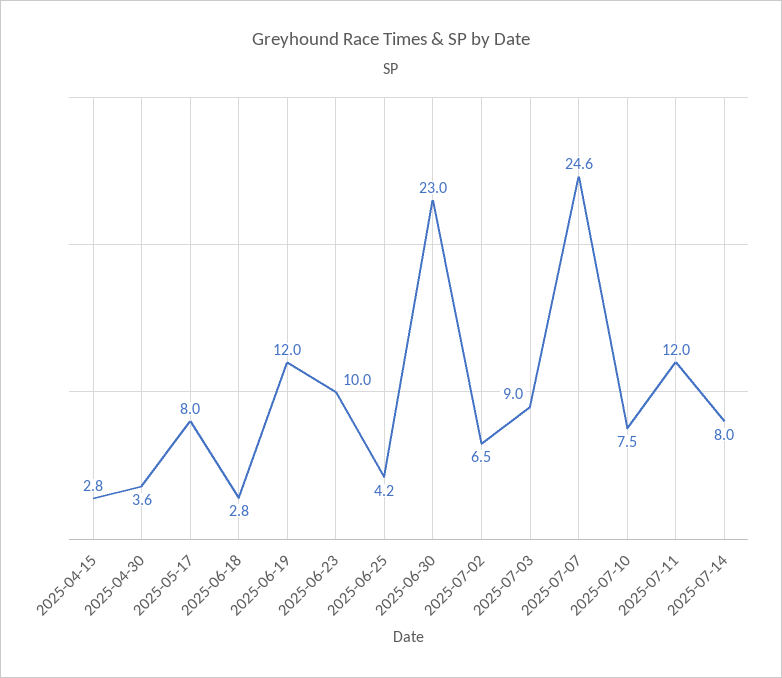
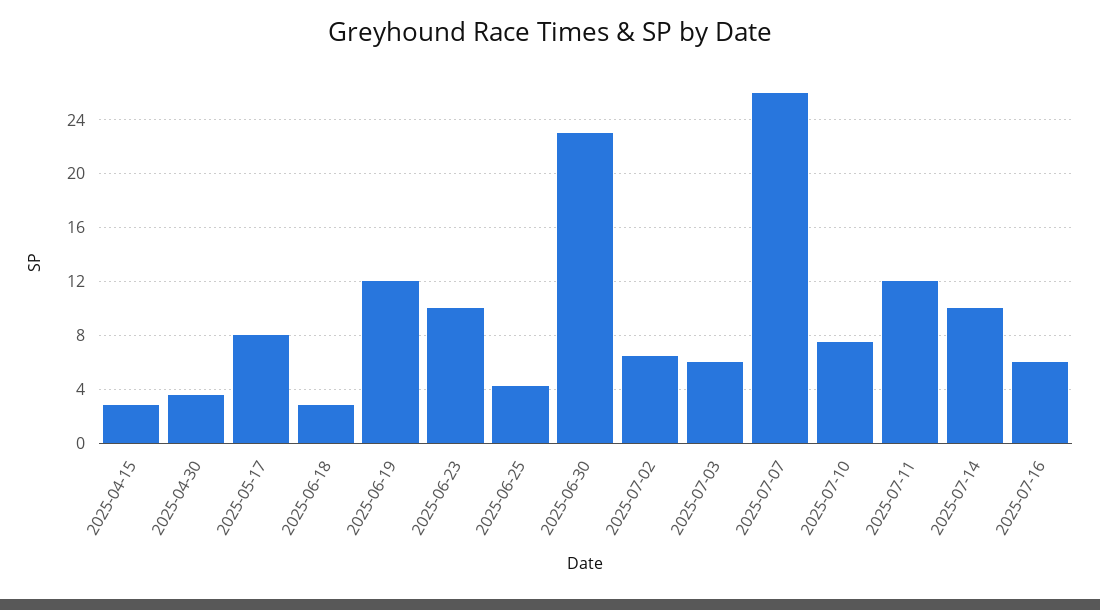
2025-07-03: 9 -> 6
2025-07-07: 24.6 -> 26
2025-07-14: 8 -> 10
2025-07-16: none -> 6

